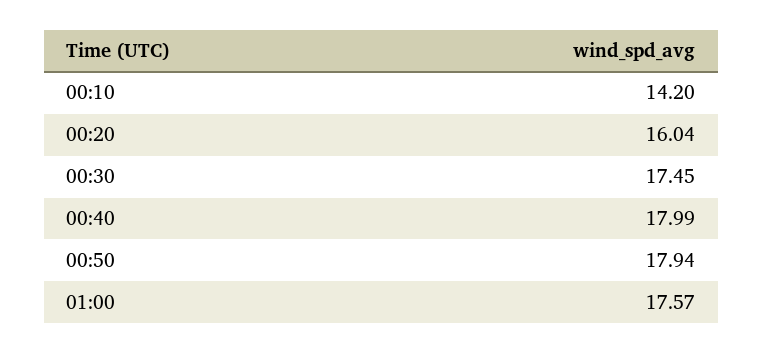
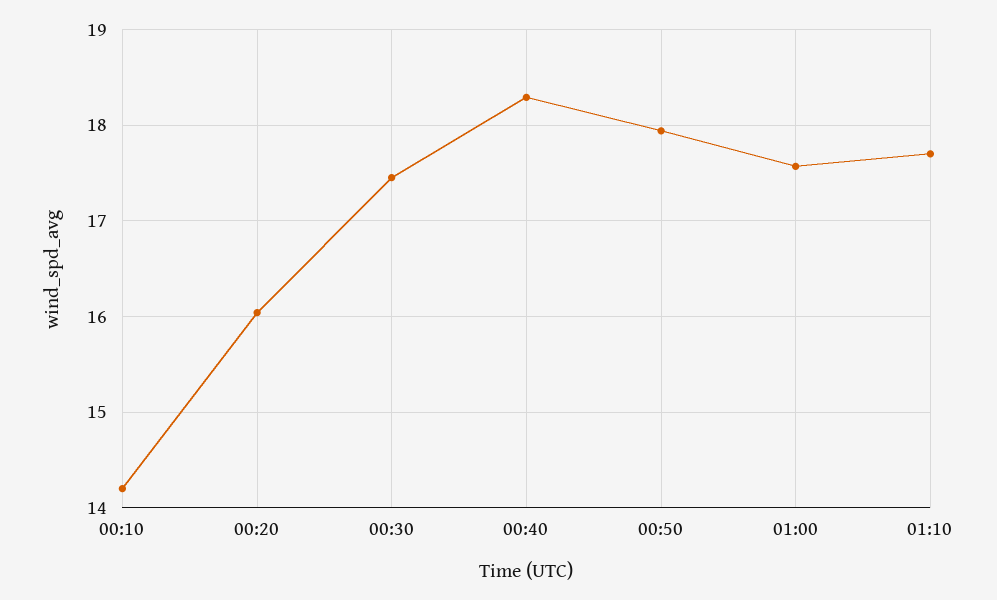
00:40: 17.99 -> 18.3
01:10: none -> 17.7

